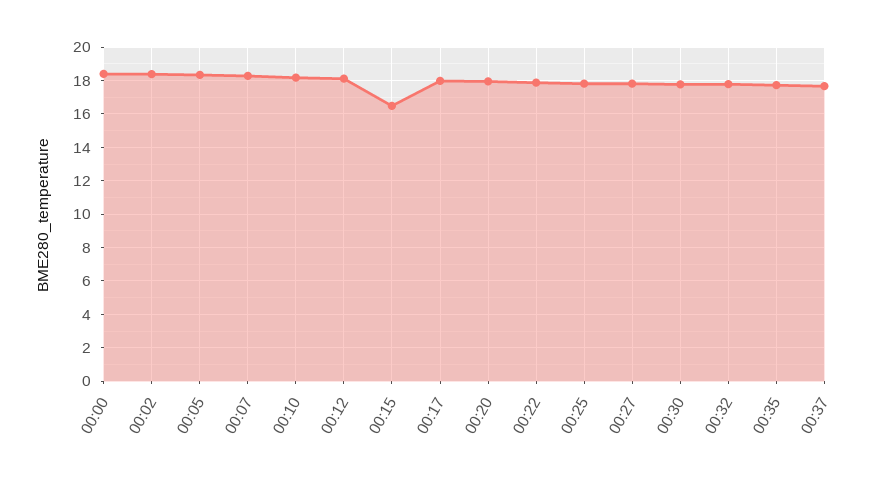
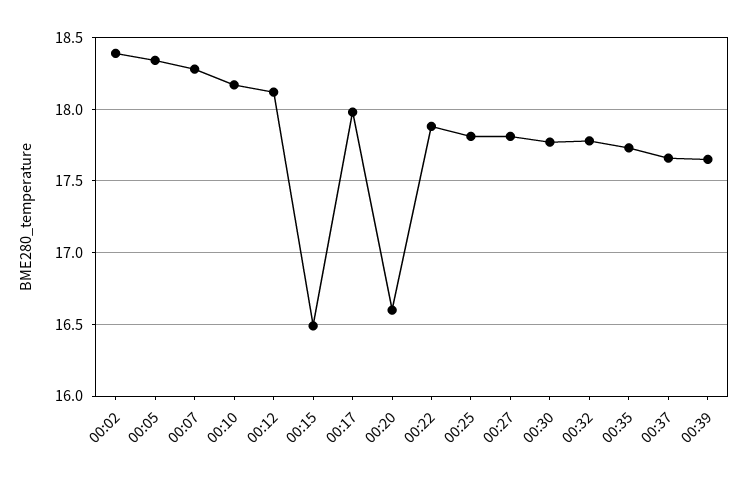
00:00: 18.5 -> none
00:20: 18 -> 16.6
00:39: none -> 17.65

